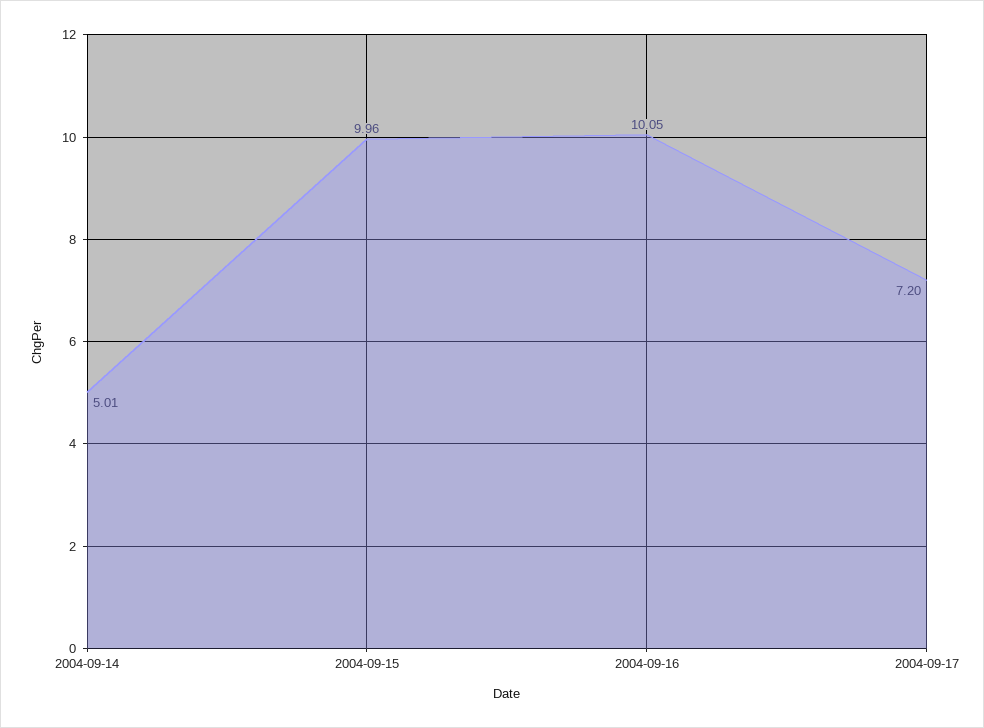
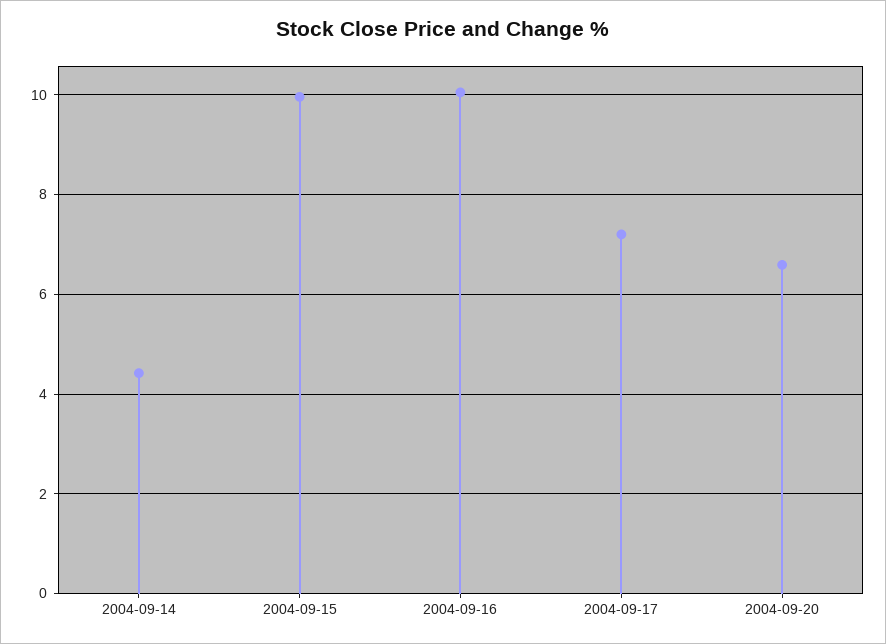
2004-09-14: 5.01 -> 4.4
2004-09-20: none -> 6.6

